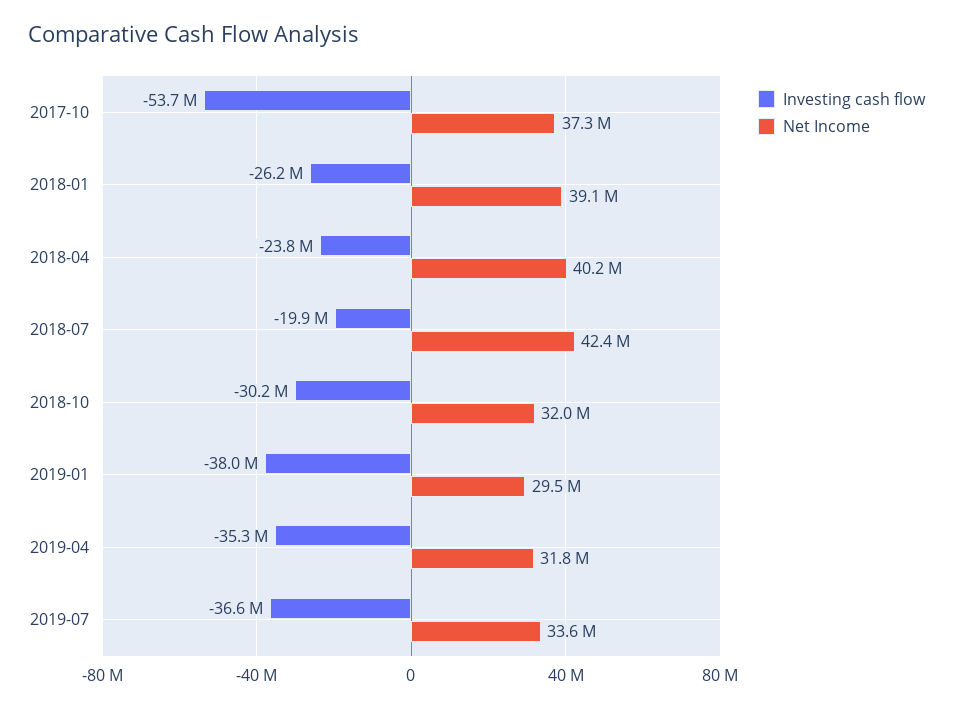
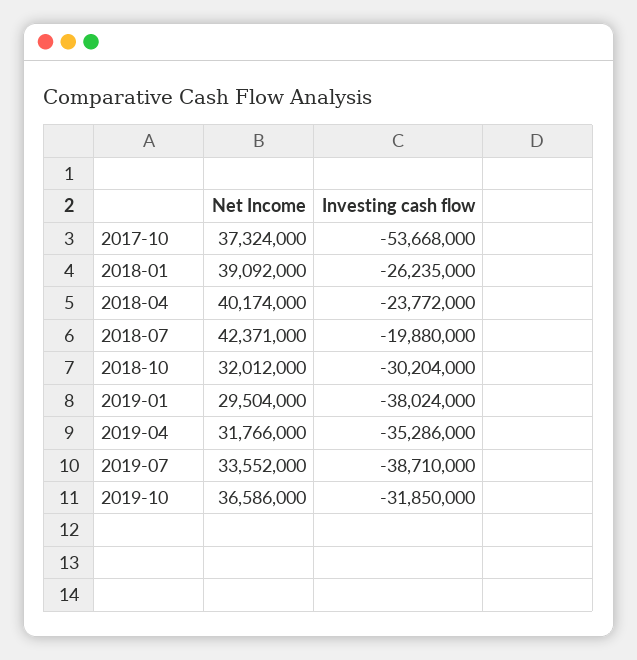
Investing cash flow, 2019-07: -36600000 -> -38710000
Net Income, 2019-10: none -> 36586000
Investing cash flow, 2019-10: none -> -31850000

